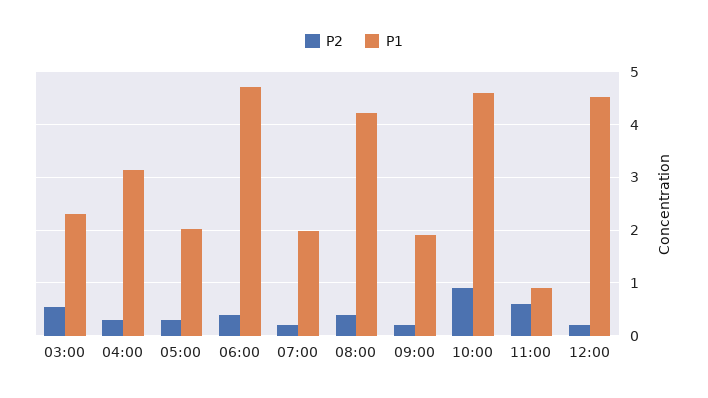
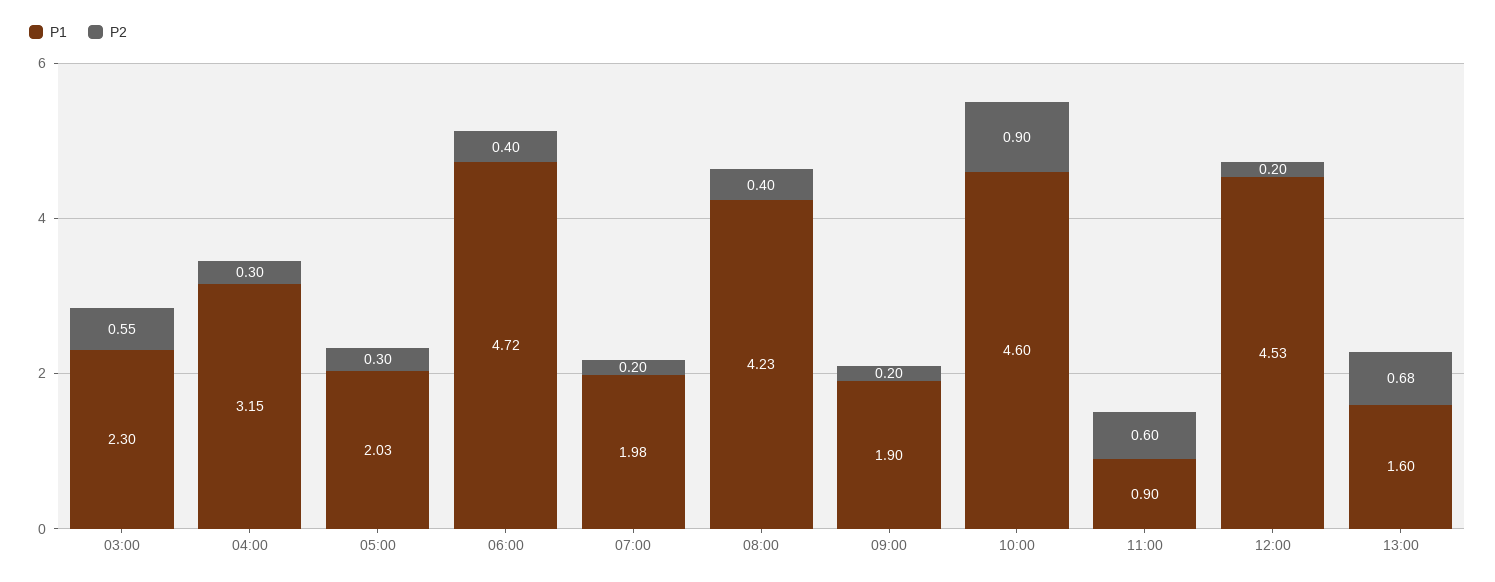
P1, 13:00: none -> 1.6
P2, 13:00: none -> 0.68

